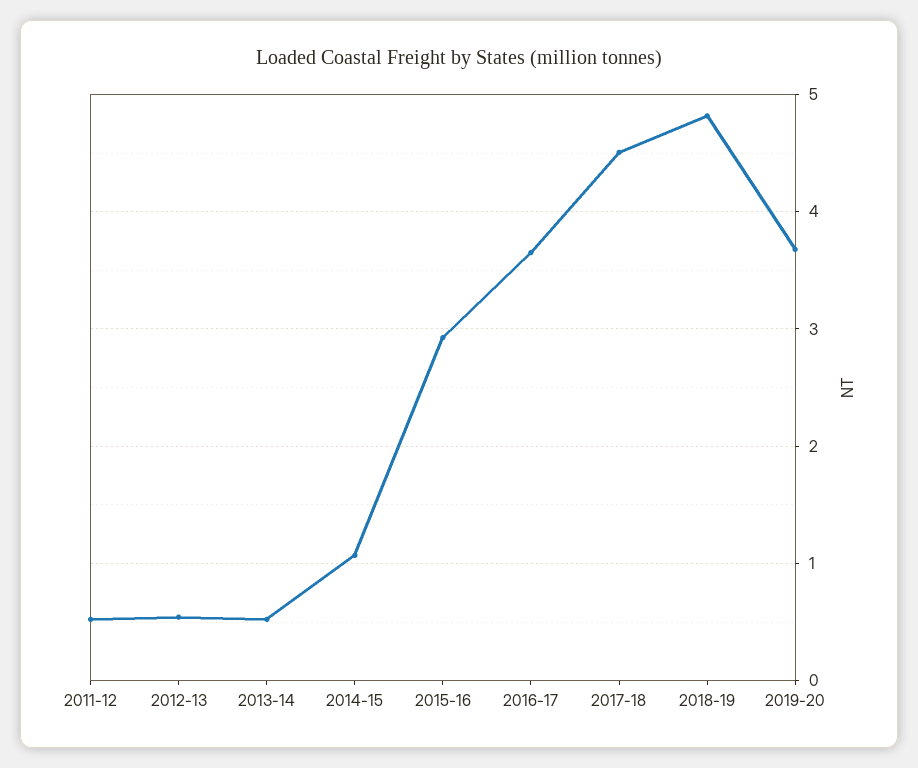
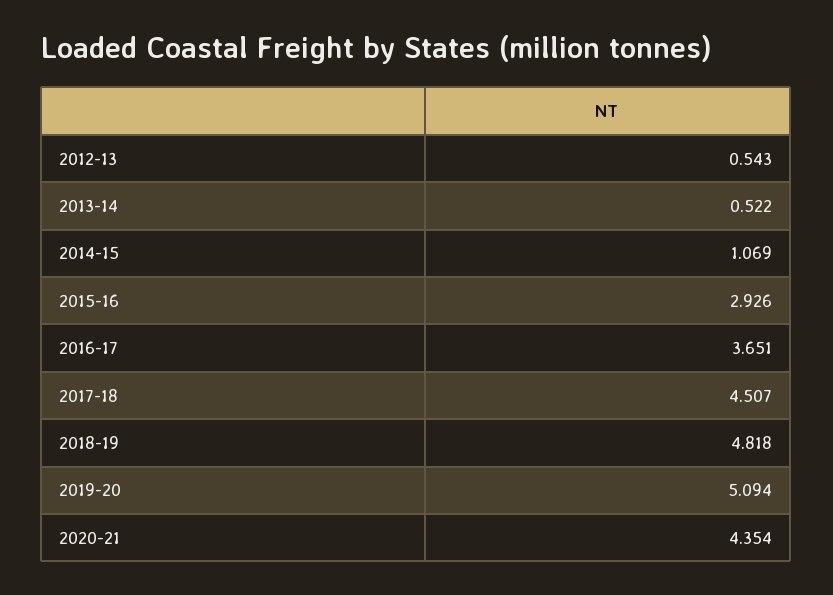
2011-12: 0.5 -> none
2019-20: 3.7 -> 5.094
2020-21: none -> 4.354

